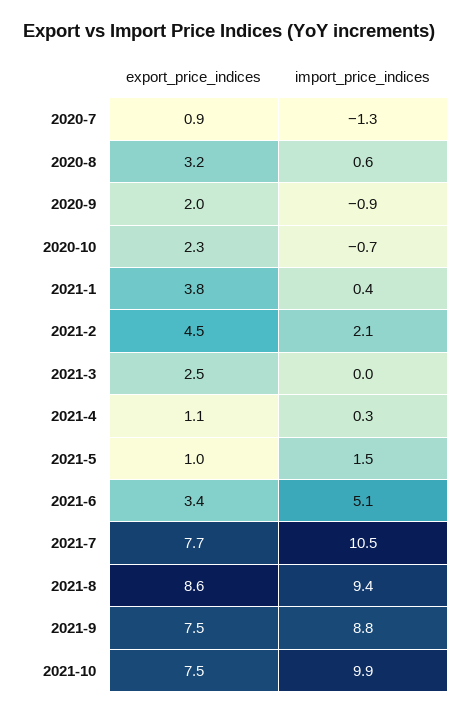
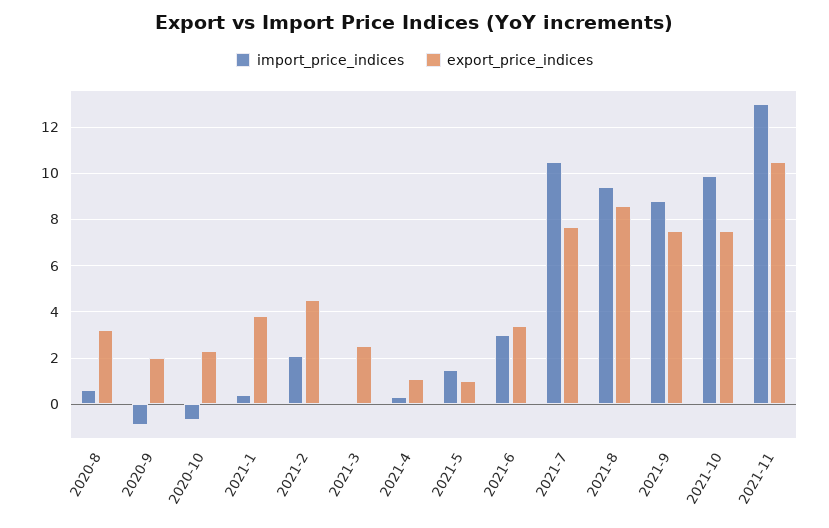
export_price_indices, 2020-7: 0.9 -> none
import_price_indices, 2020-7: -1.3 -> none
import_price_indices, 2021-6: 5.1 -> 3
import_price_indices, 2021-11: none -> 13
export_price_indices, 2021-11: none -> 10.5

